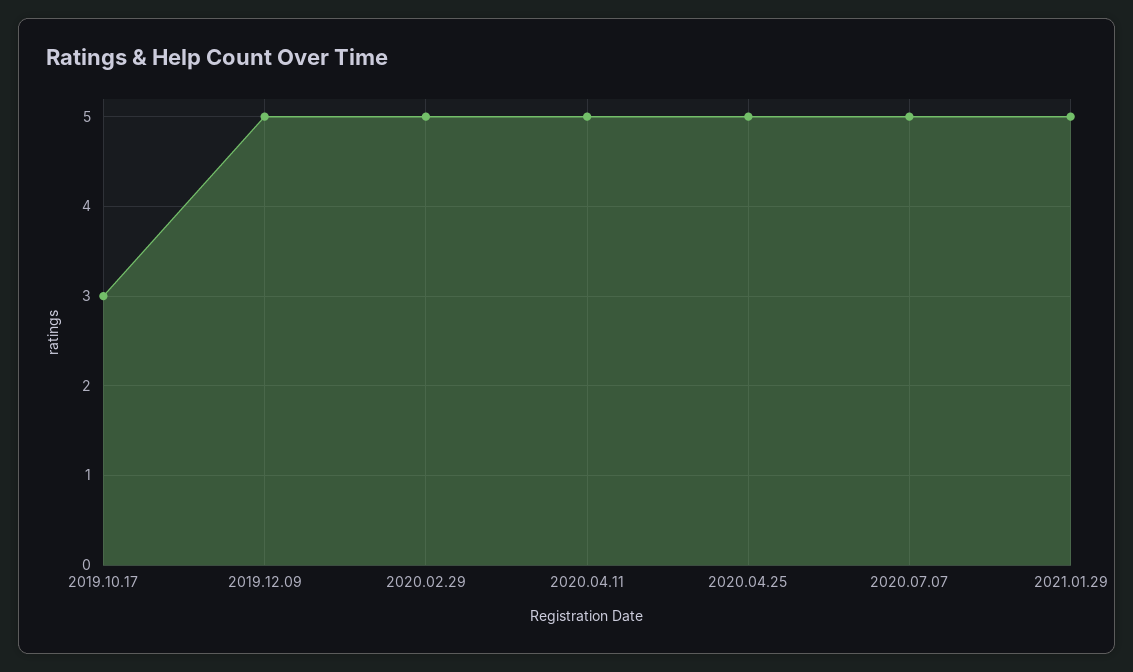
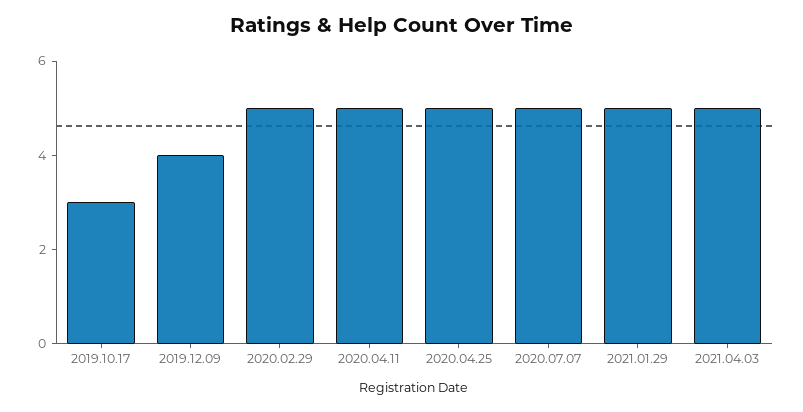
2019.12.09: 5 -> 4
2021.04.03: none -> 5

